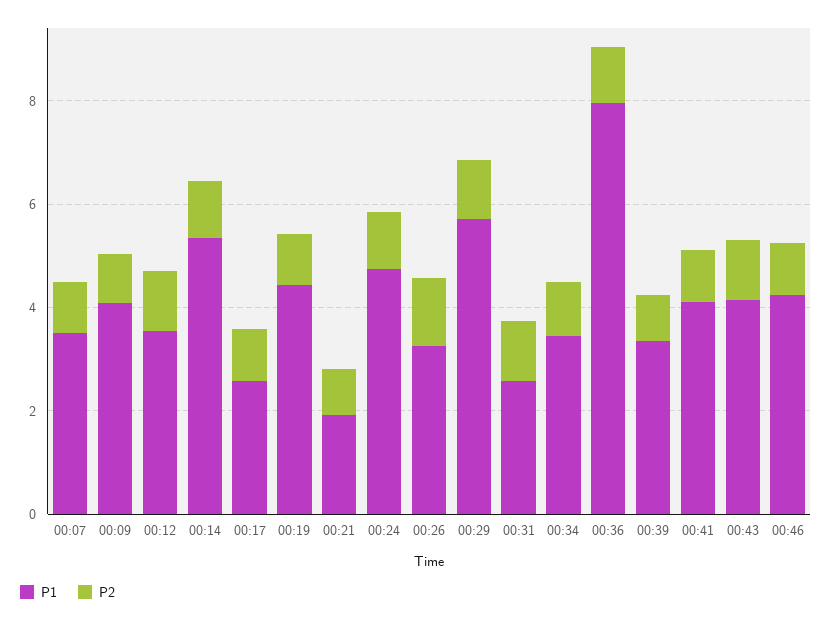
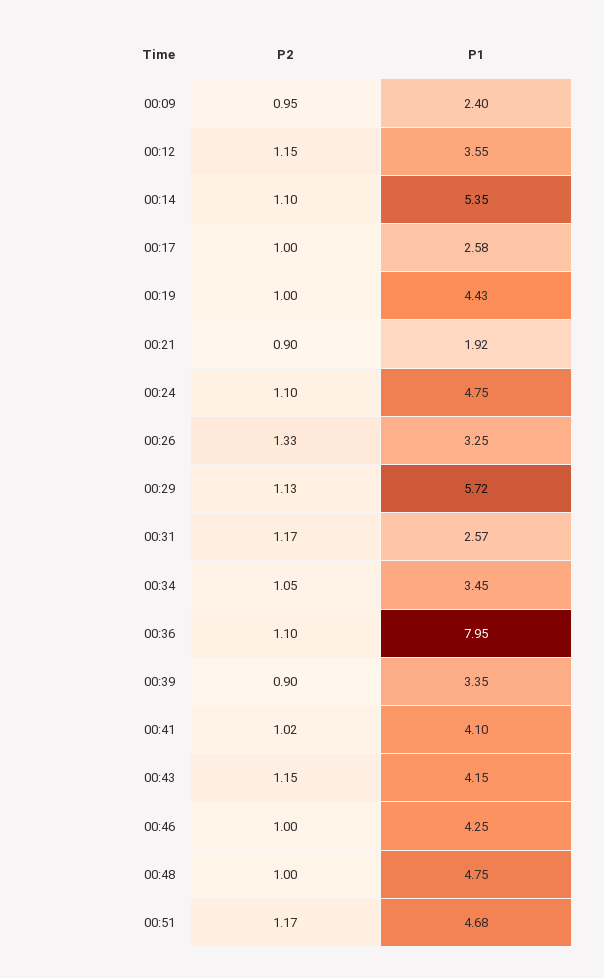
P1, 00:07: 3.5 -> none
P2, 00:07: 1 -> none
P1, 00:09: 4 -> 2.4
P2, 00:48: none -> 1
P1, 00:48: none -> 4.75
P2, 00:51: none -> 1.17
P1, 00:51: none -> 4.68

